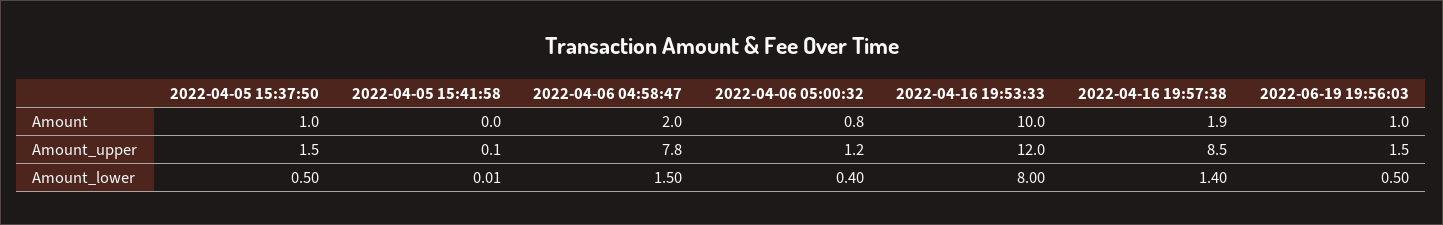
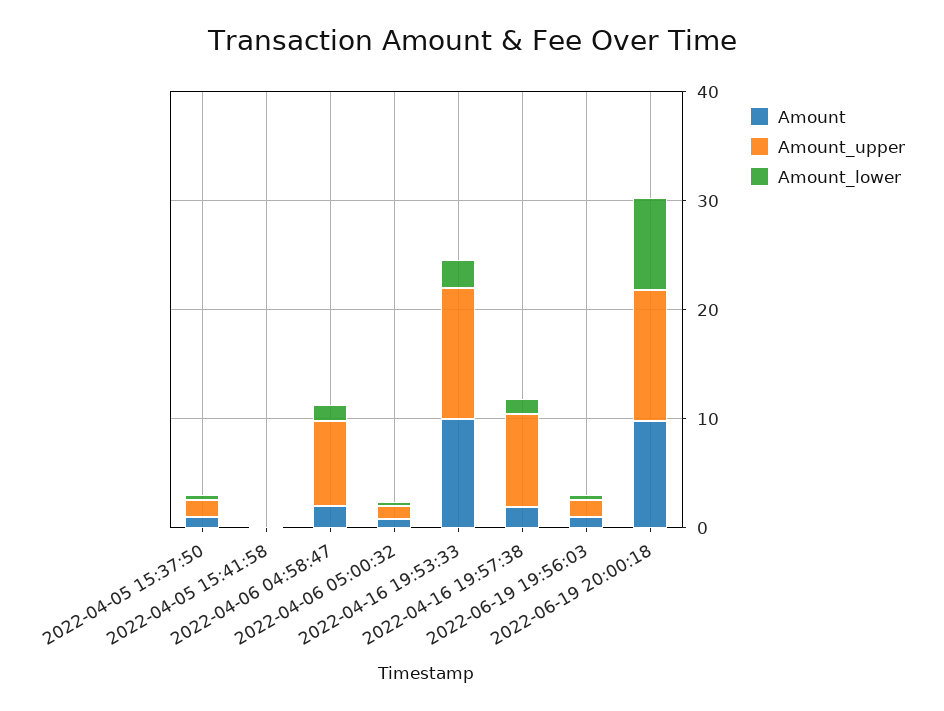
Amount_lower, 2022-04-16 19:53:33: 8 -> 2
Amount, 2022-06-19 20:00:18: none -> 10
Amount_upper, 2022-06-19 20:00:18: none -> 12
Amount_lower, 2022-06-19 20:00:18: none -> 8

